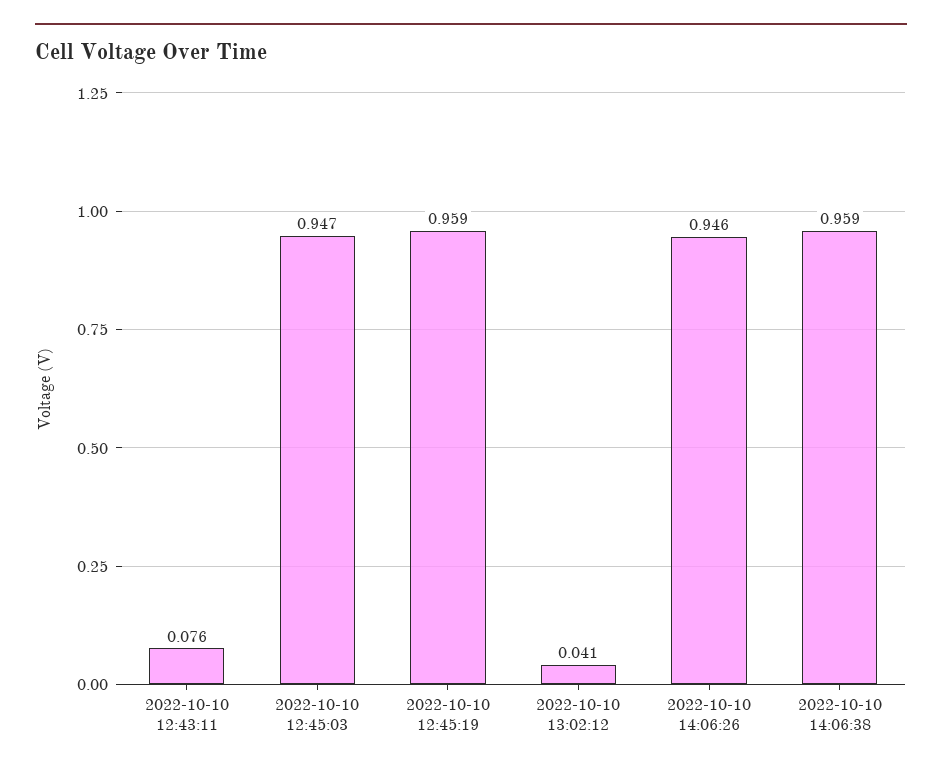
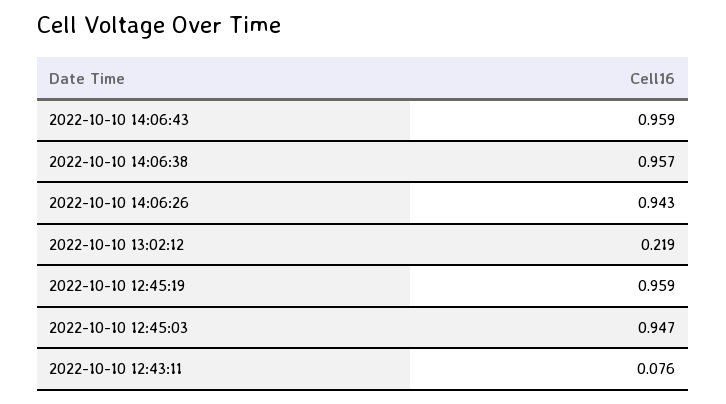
2022-10-10 13:02:12: 0.041 -> 0.219
2022-10-10 14:06:26: 0.946 -> 0.943
2022-10-10 14:06:38: 0.959 -> 0.957
2022-10-10 14:06:43: none -> 0.959

